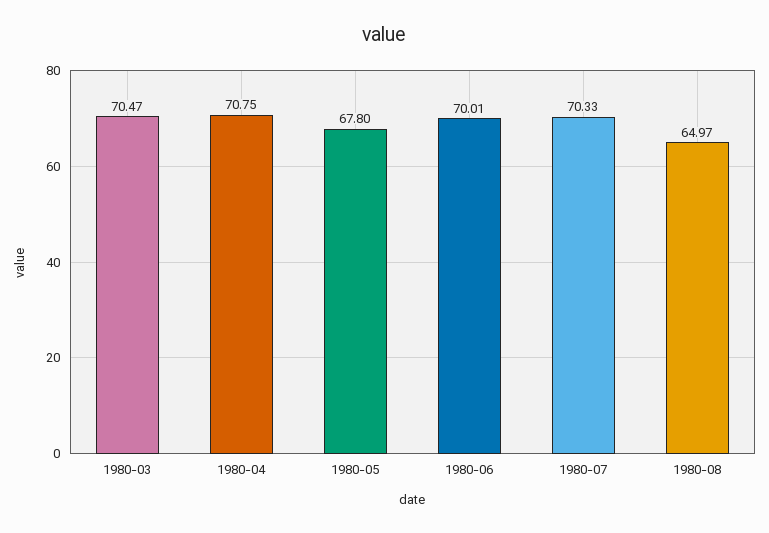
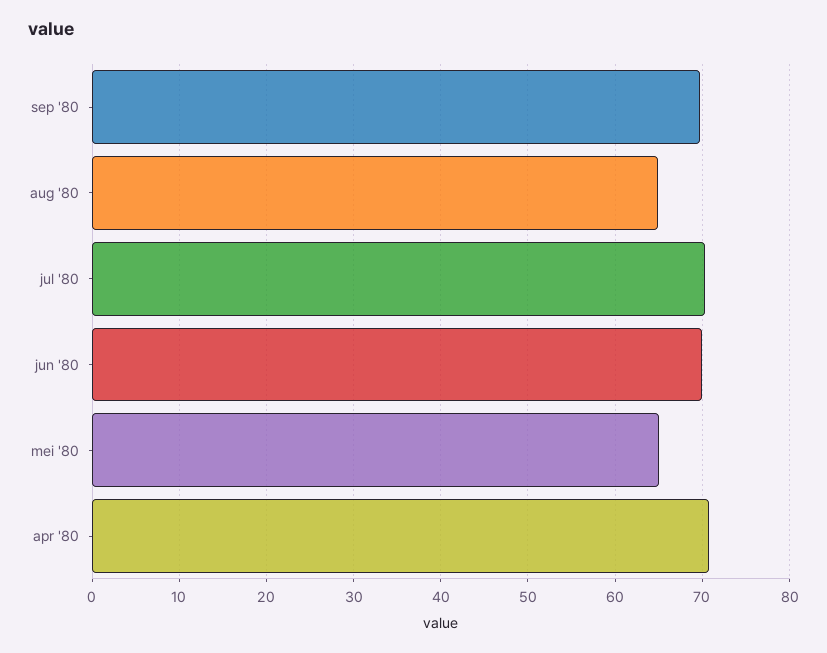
1980-03: 70.47 -> none
1980-05: 67.8 -> 65
sep '80: none -> 70

